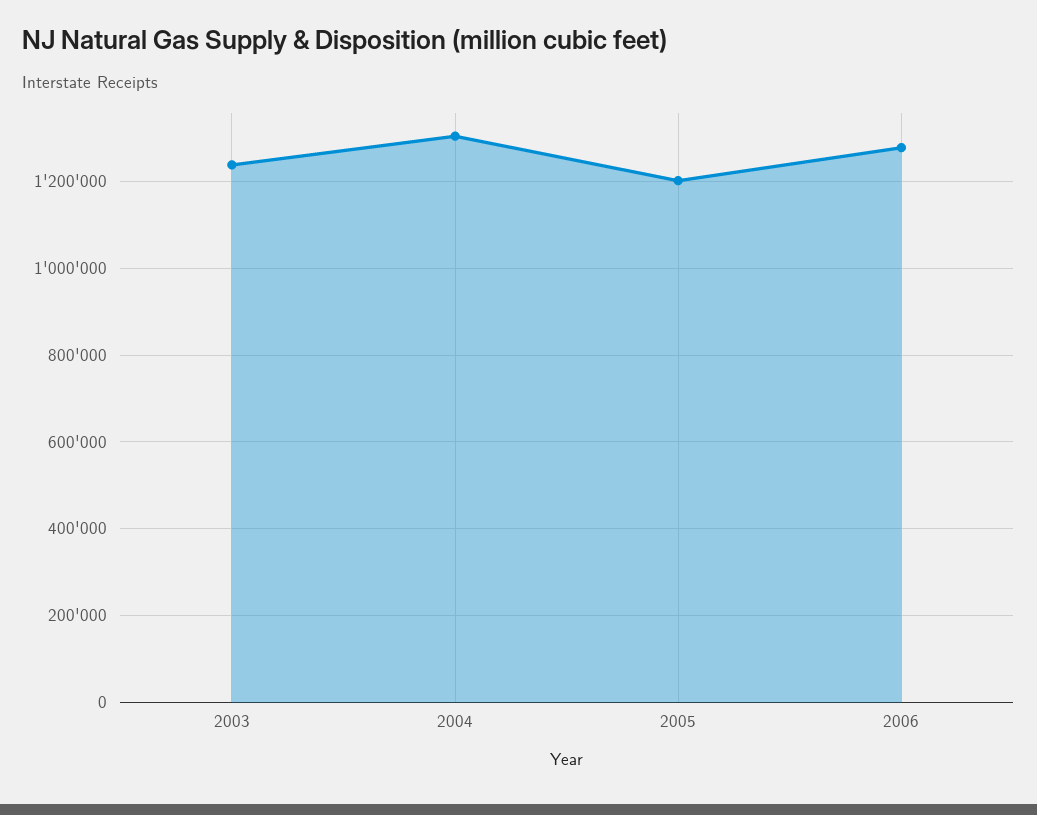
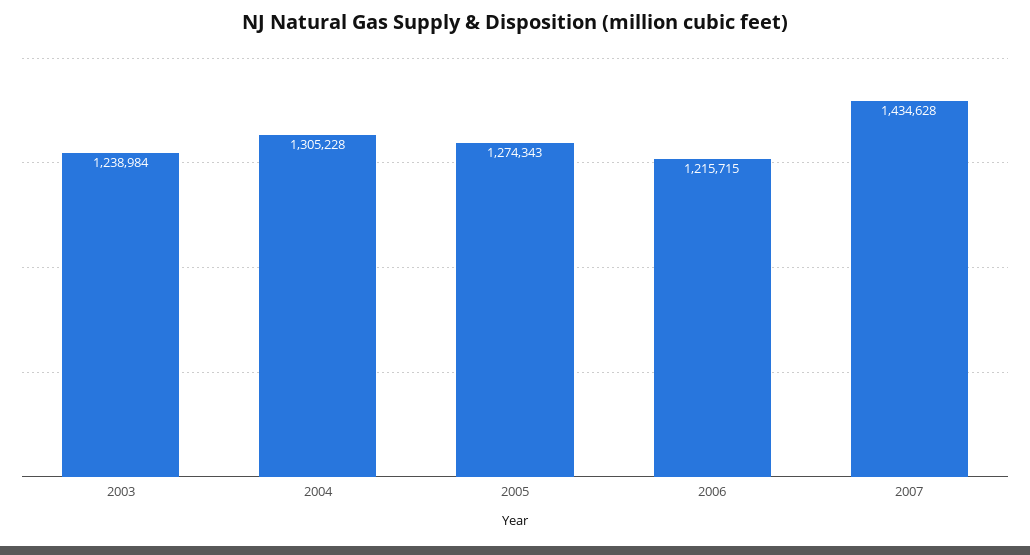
2005: 1200000 -> 1274343
2006: 1280000 -> 1215715
2007: none -> 1434628

